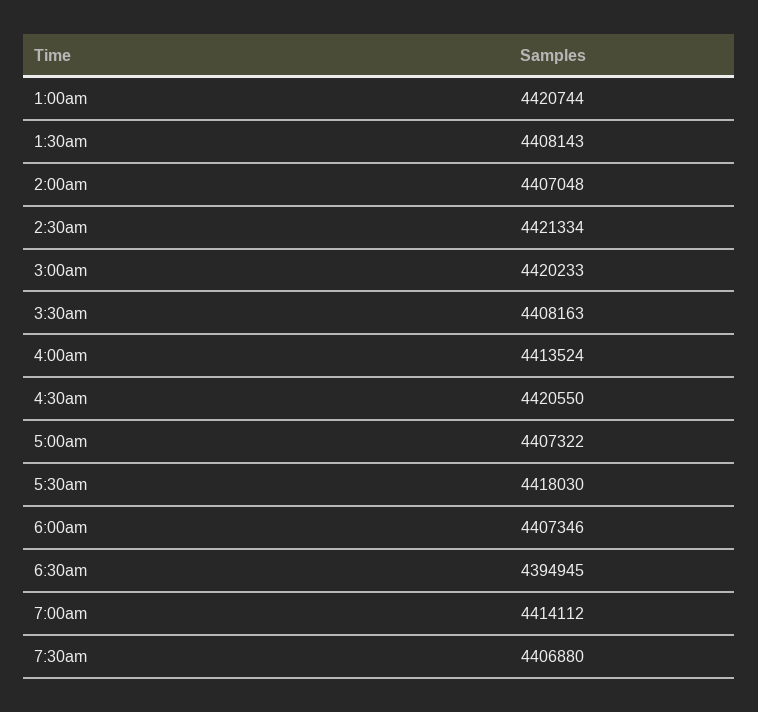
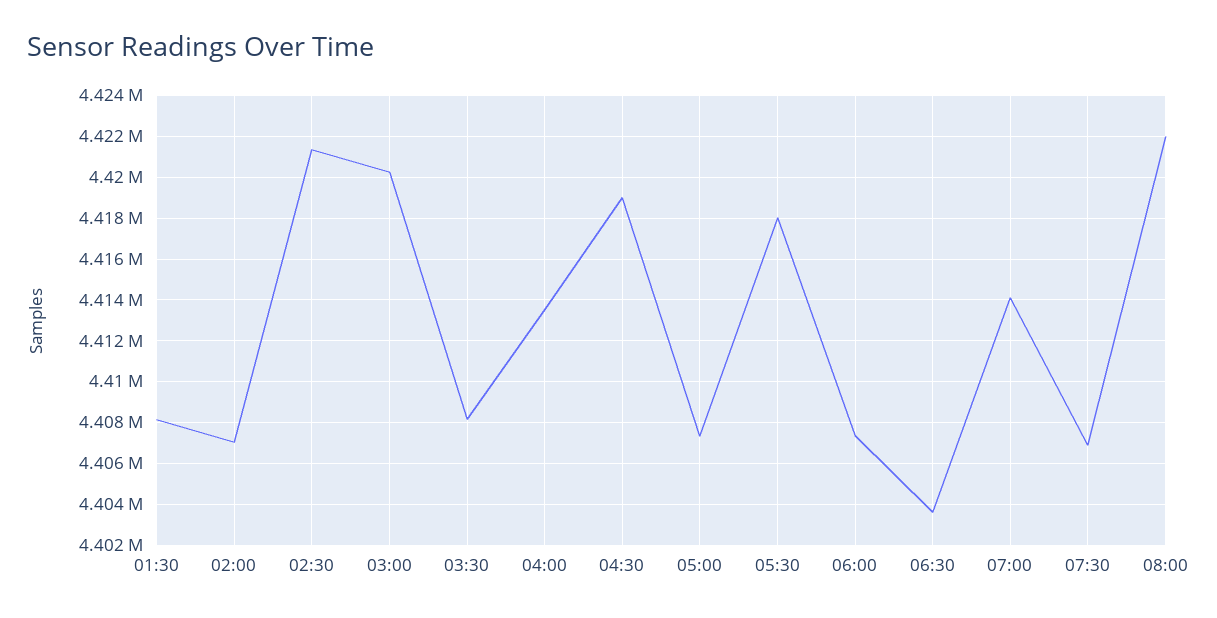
1:00am: 4420744 -> none
4:30am: 4420550 -> 4419000
6:30am: 4394945 -> 4403500
08:00: none -> 4422000

